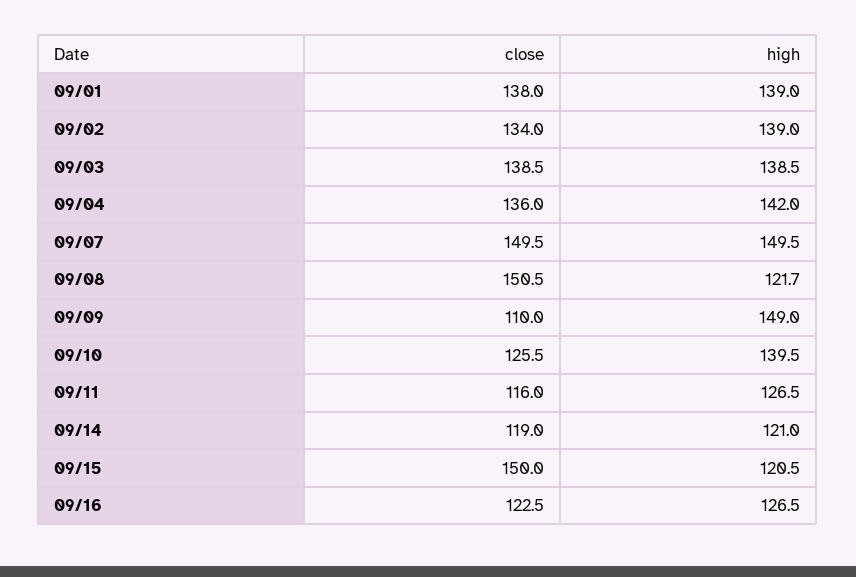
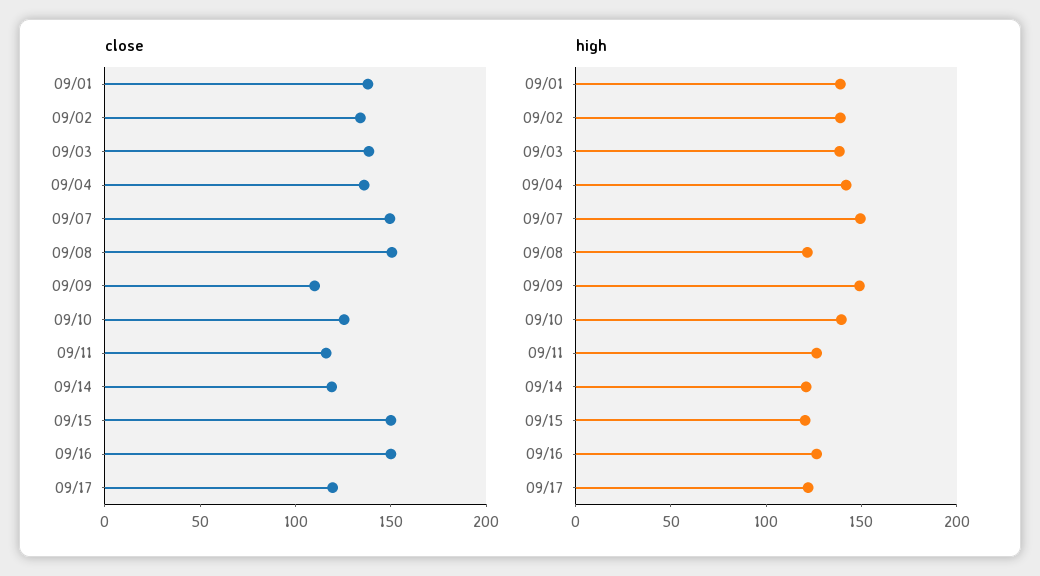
close, 09/16: 122.5 -> 150
close, 09/17: none -> 120
high, 09/17: none -> 120

